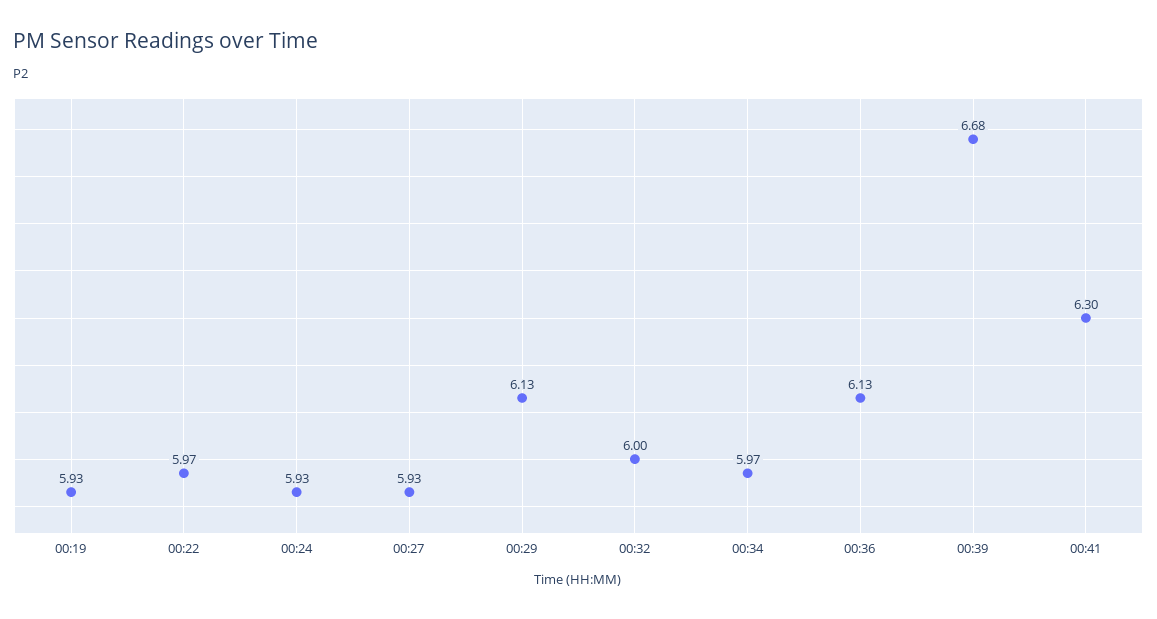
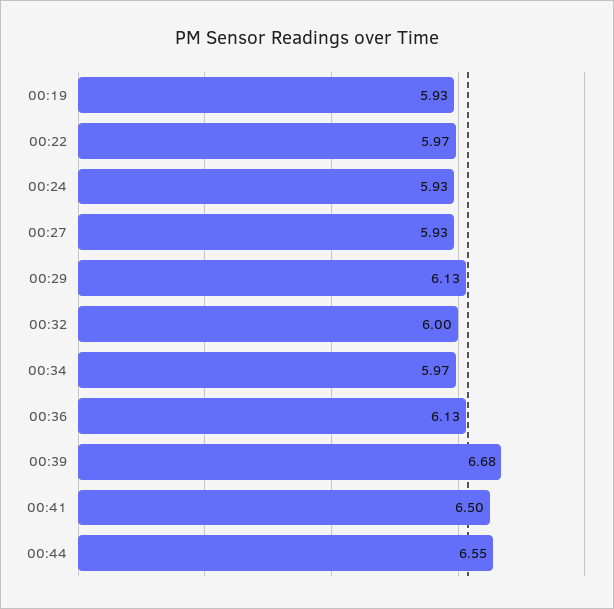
00:41: 6.3 -> 6.5
00:44: none -> 6.55

